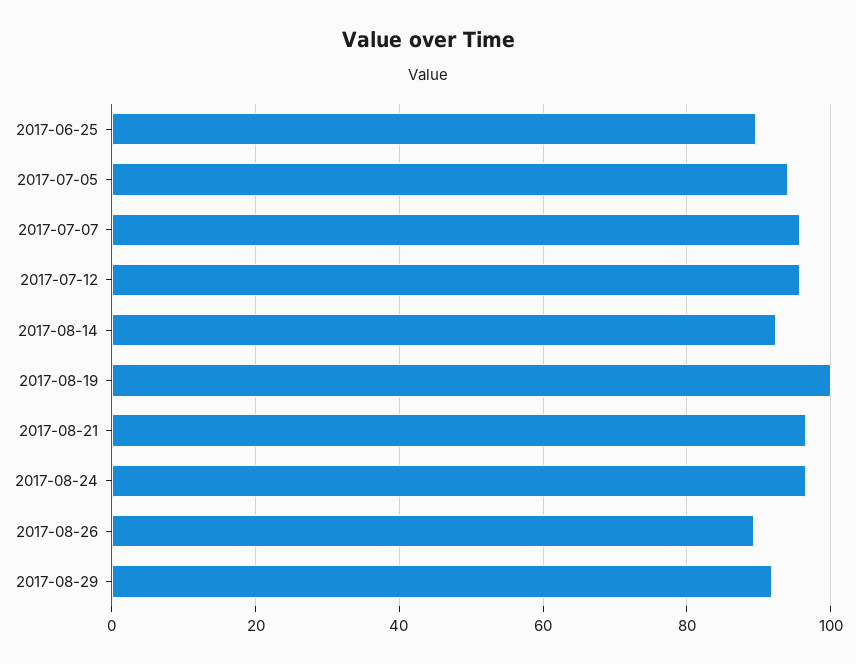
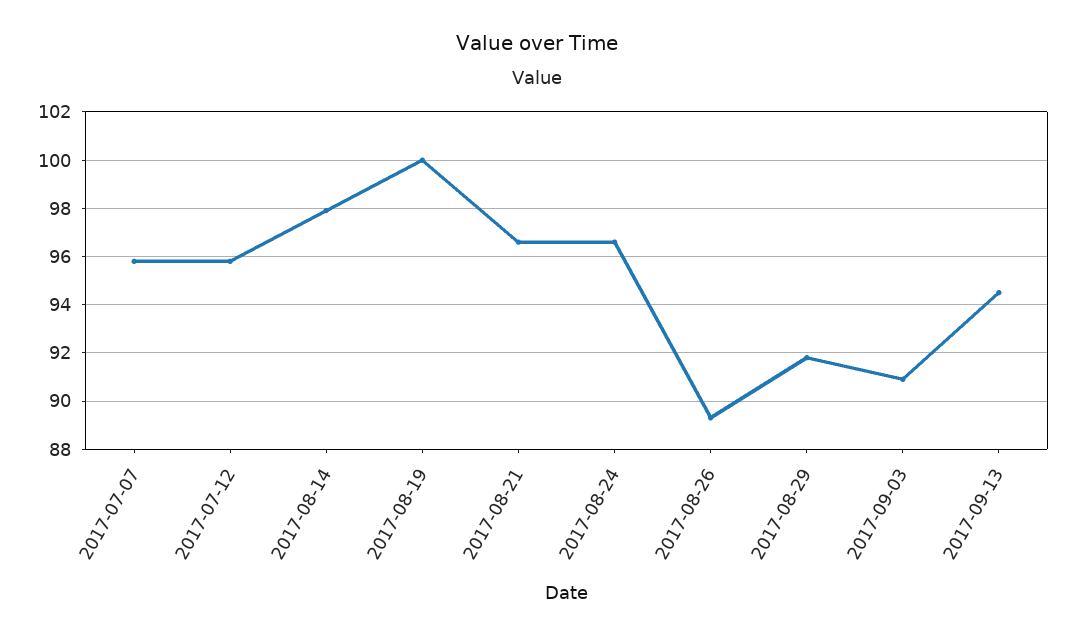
2017-06-25: 90 -> none
2017-07-05: 94 -> none
2017-08-14: 92 -> 98
2017-09-03: none -> 91
2017-09-13: none -> 94.5

